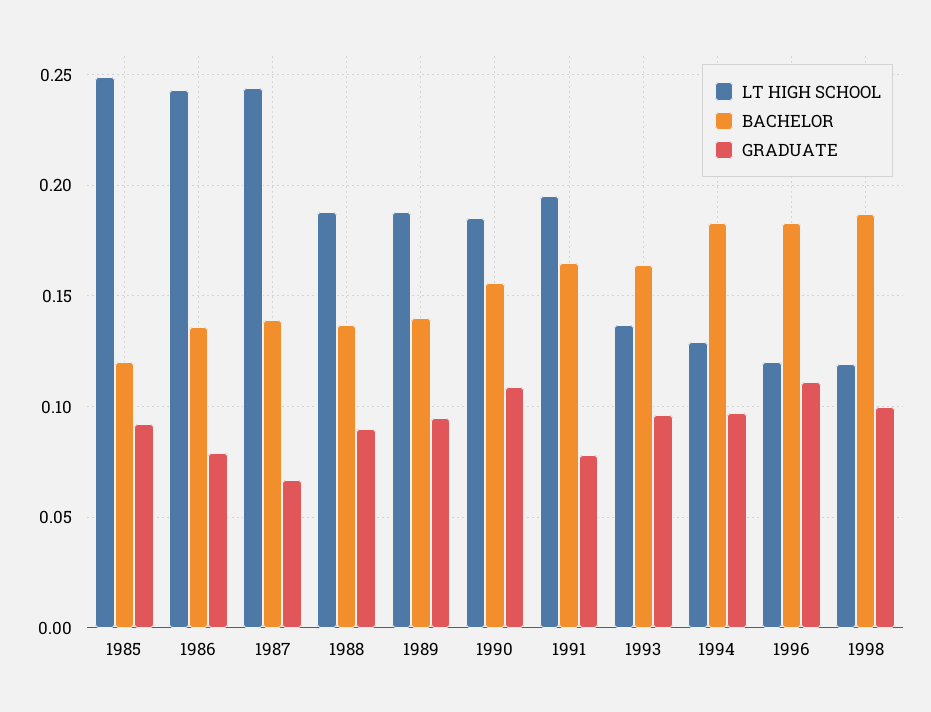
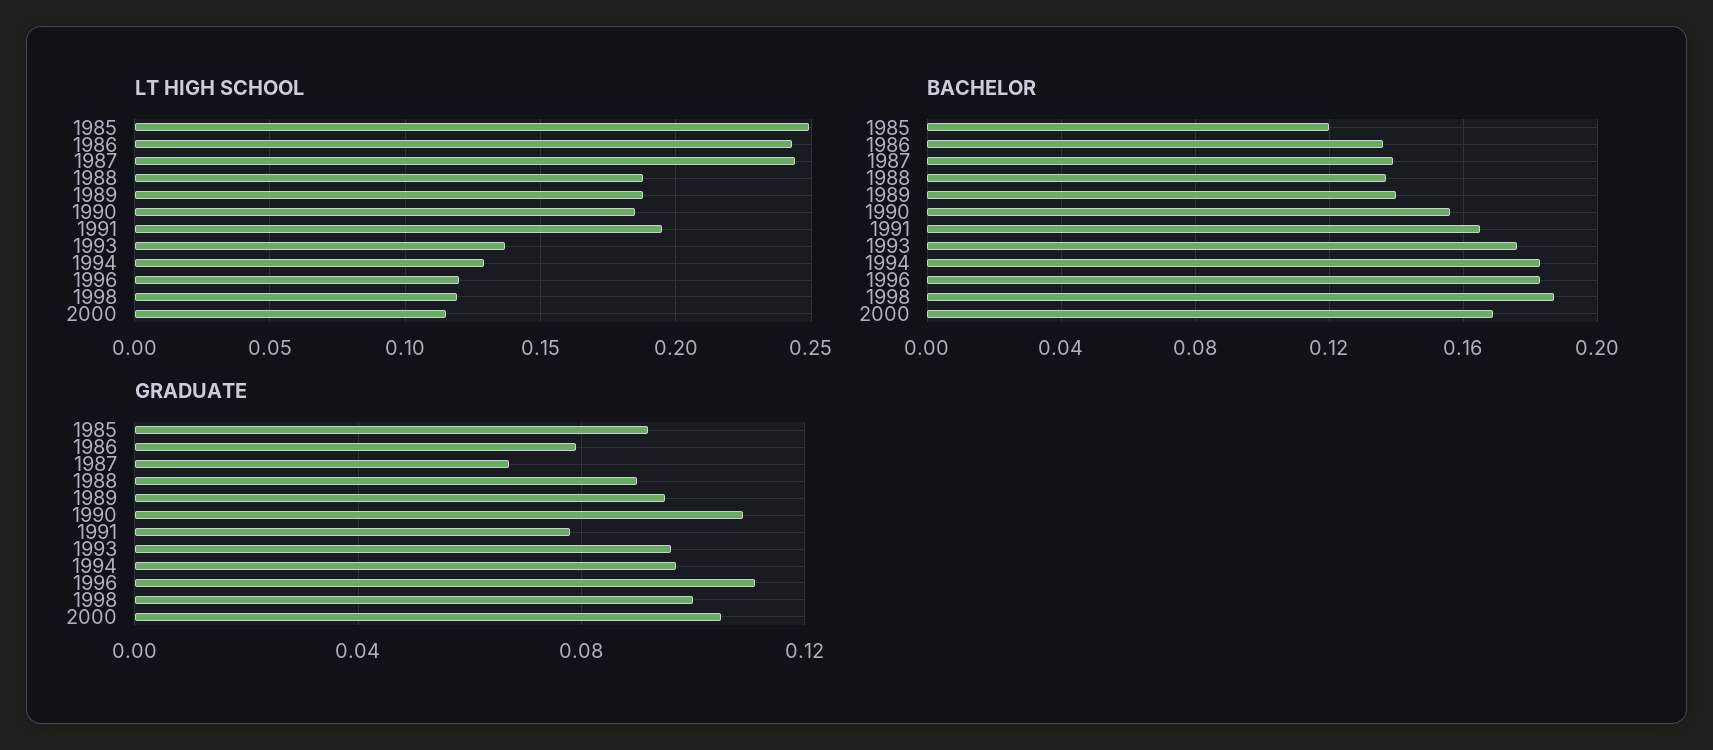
BACHELOR, 1993: 0.165 -> 0.175
LT HIGH SCHOOL, 2000: none -> 0.115
BACHELOR, 2000: none -> 0.17
GRADUATE, 2000: none -> 0.105

